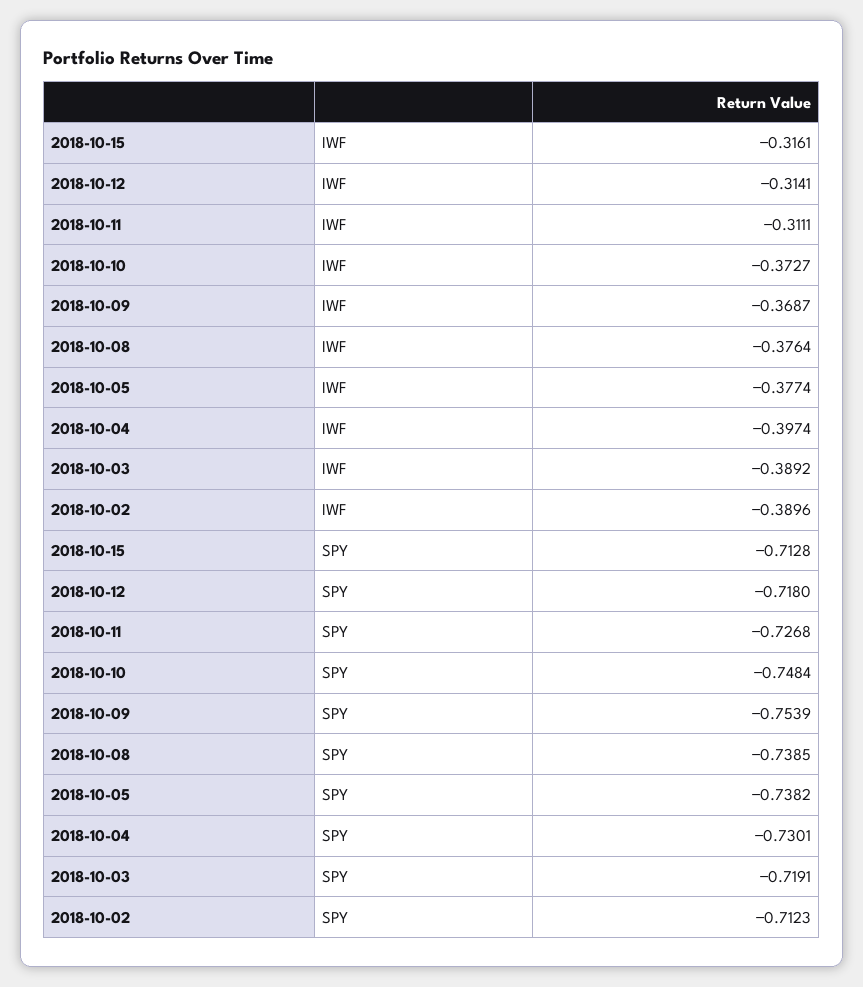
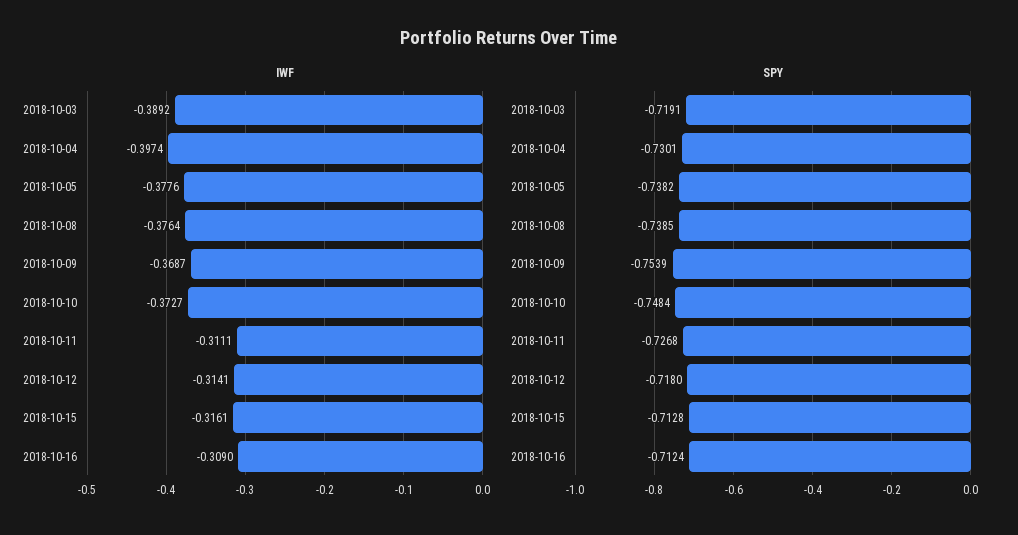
IWF, 2018-10-05: -0.3774 -> -0.3776
IWF, 2018-10-02: -0.3896 -> none
SPY, 2018-10-02: -0.7123 -> none
IWF, 2018-10-16: none -> -0.309
SPY, 2018-10-16: none -> -0.7124

